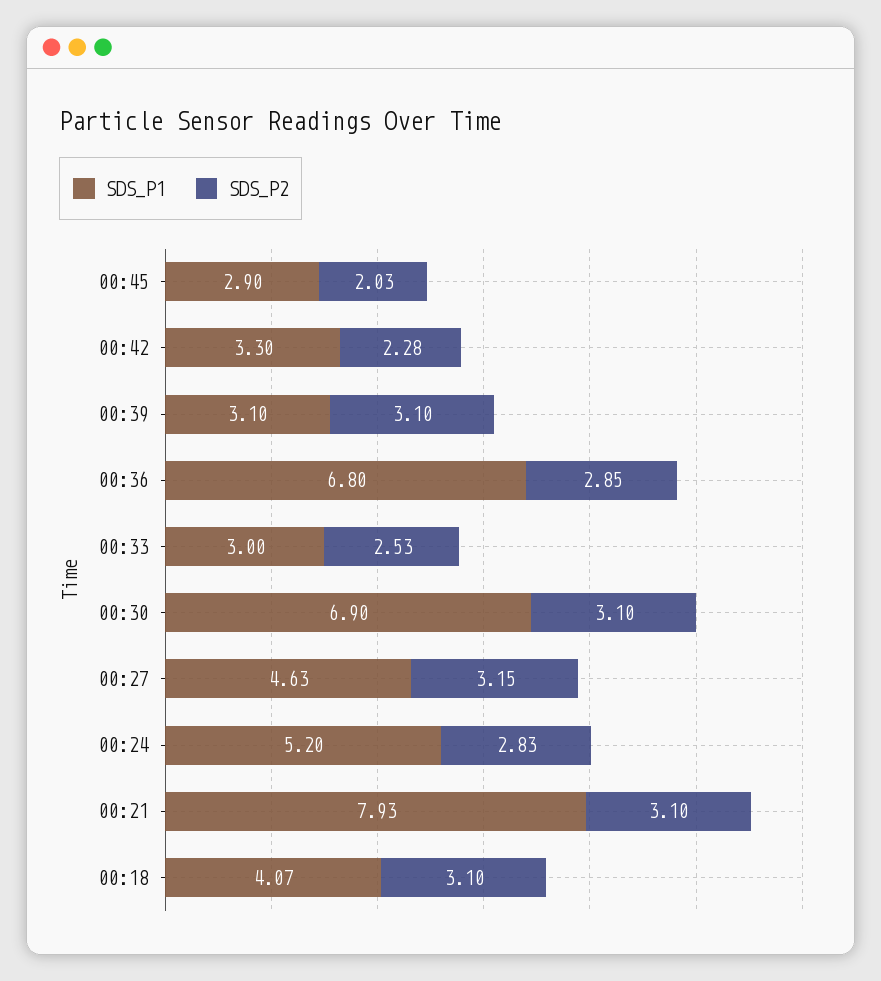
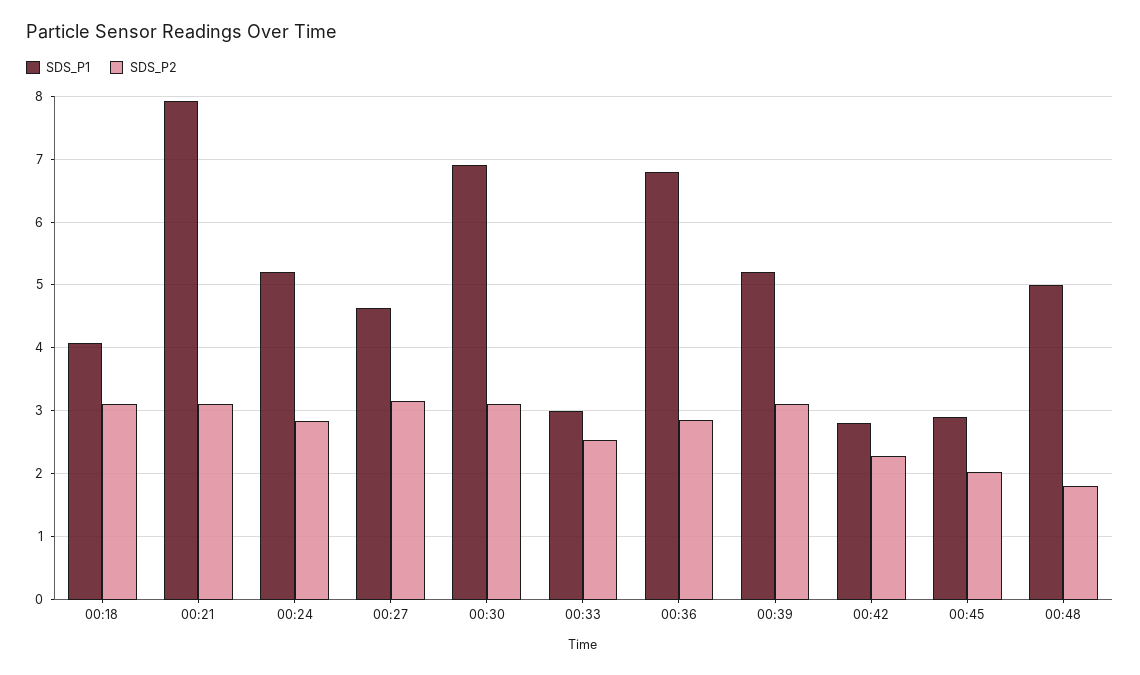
SDS_P1, 00:42: 3.3 -> 2.8
SDS_P1, 00:39: 3.1 -> 5.2
SDS_P1, 00:48: none -> 5
SDS_P2, 00:48: none -> 1.8

